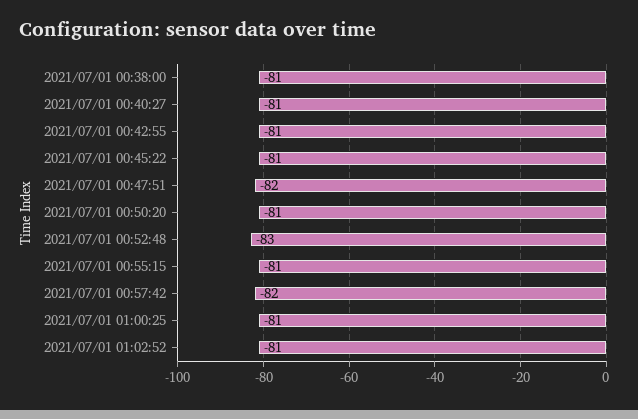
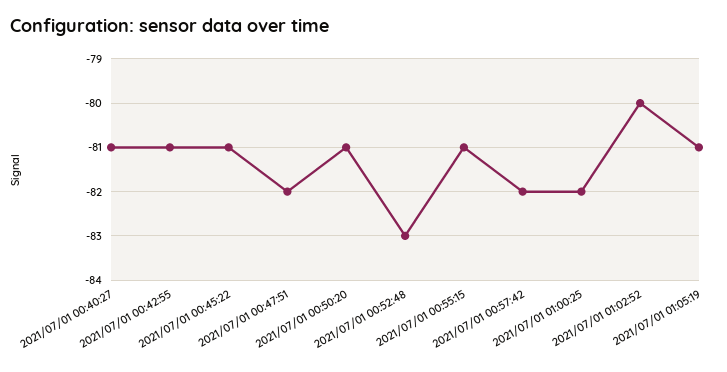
2021/07/01 00:38:00: -81 -> none
2021/07/01 01:00:25: -81 -> -82
2021/07/01 01:02:52: -81 -> -80
2021/07/01 01:05:19: none -> -81

